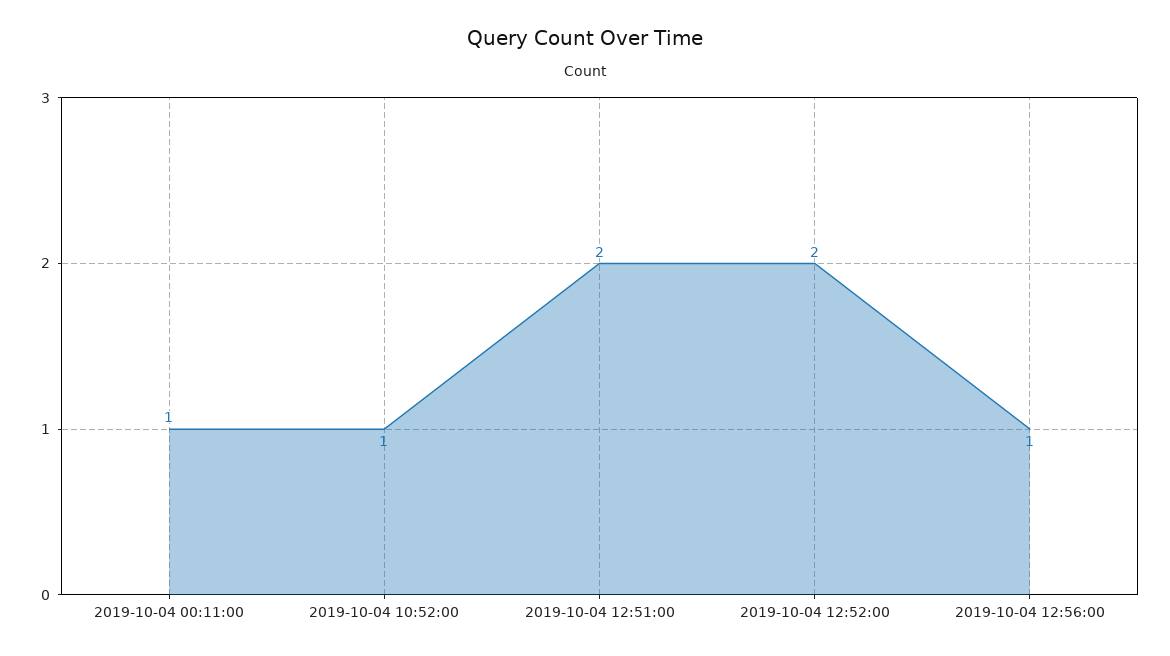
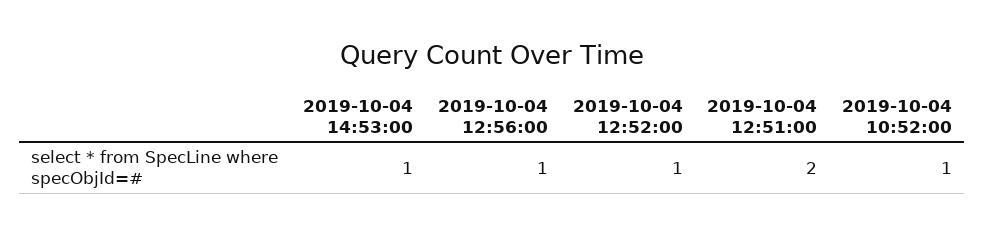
2019-10-04 00:11:00: 1 -> none
2019-10-04 12:52:00: 2 -> 1
2019-10-04 14:53:00: none -> 1

